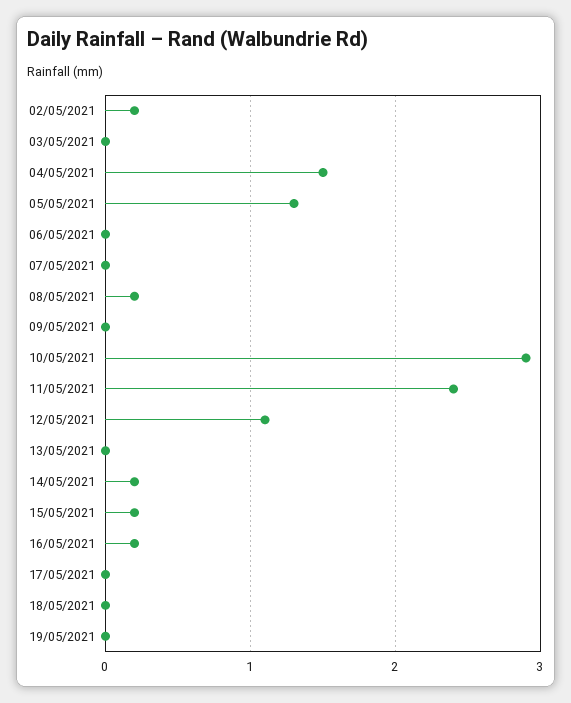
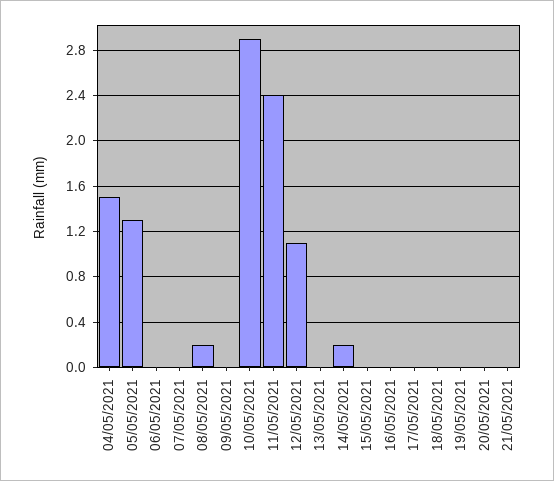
02/05/2021: 0.2 -> none
03/05/2021: 0 -> none
15/05/2021: 0.2 -> 0
16/05/2021: 0.2 -> 0
20/05/2021: none -> 0
21/05/2021: none -> 0

